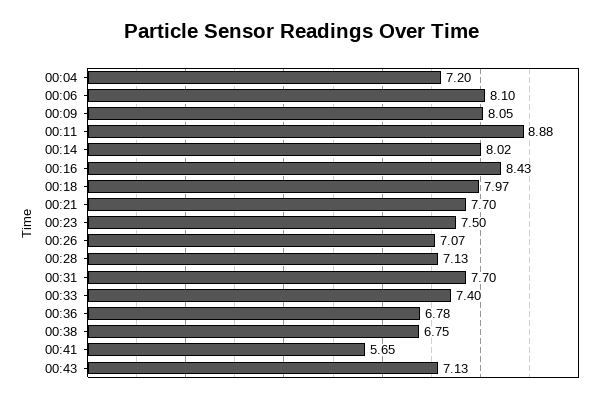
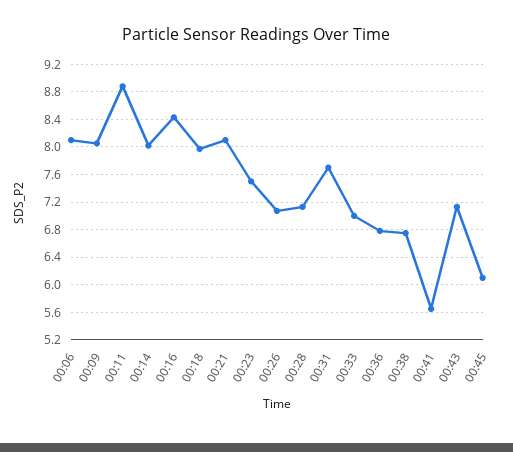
00:04: 7.2 -> none
00:21: 7.7 -> 8.1
00:33: 7.4 -> 7
00:45: none -> 6.1

